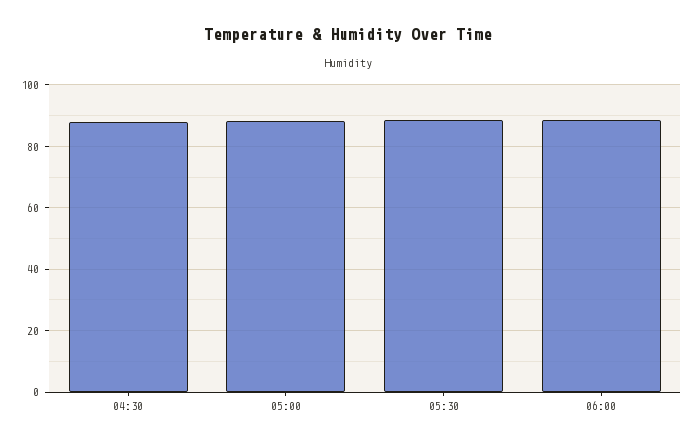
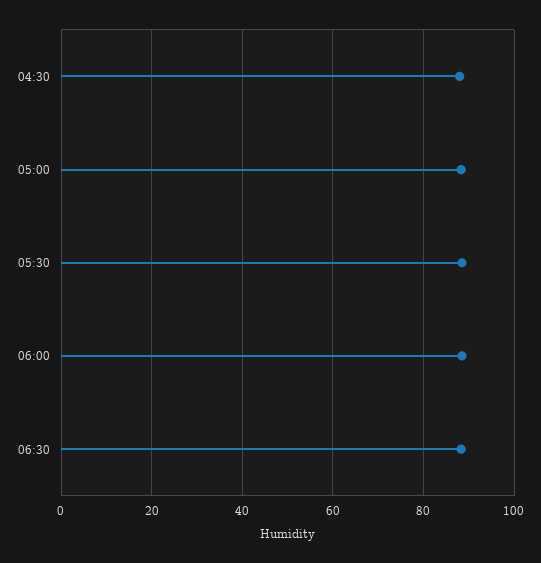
06:30: none -> 88

